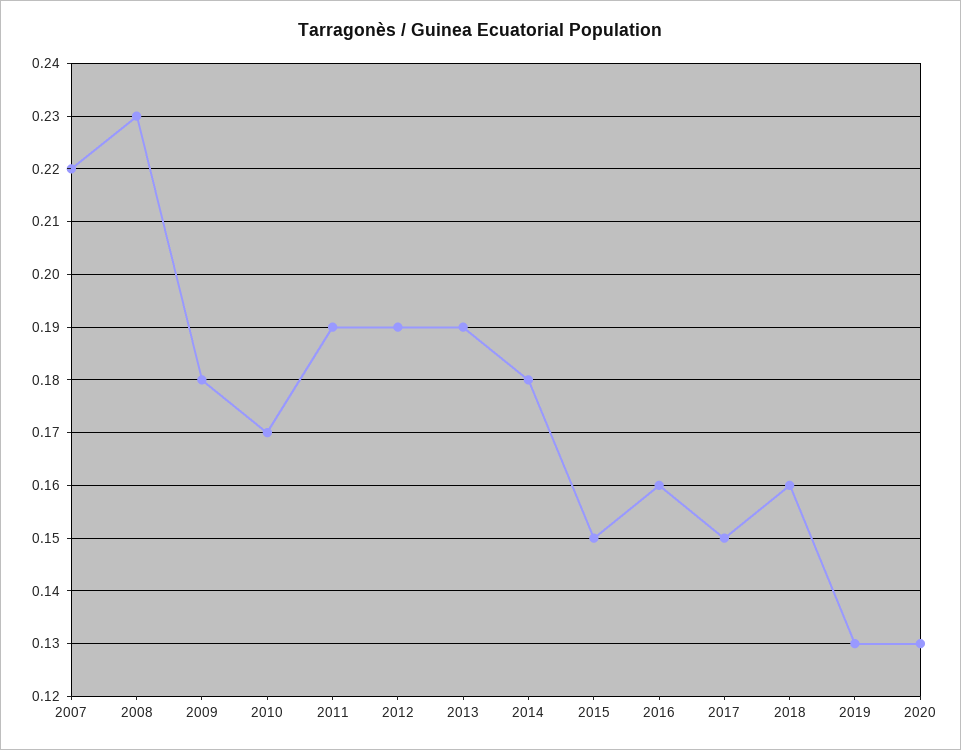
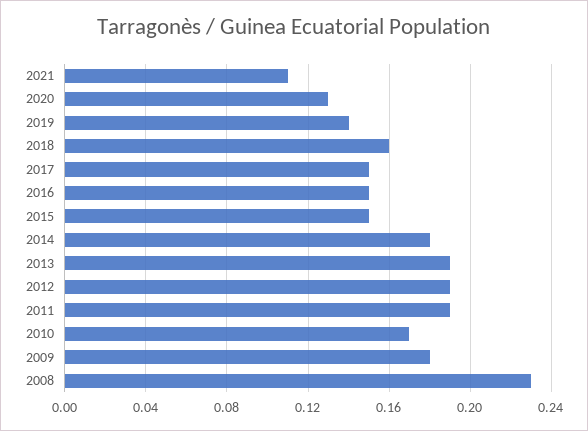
2007: 0.22 -> none
2016: 0.16 -> 0.15
2019: 0.13 -> 0.14
2021: none -> 0.11

